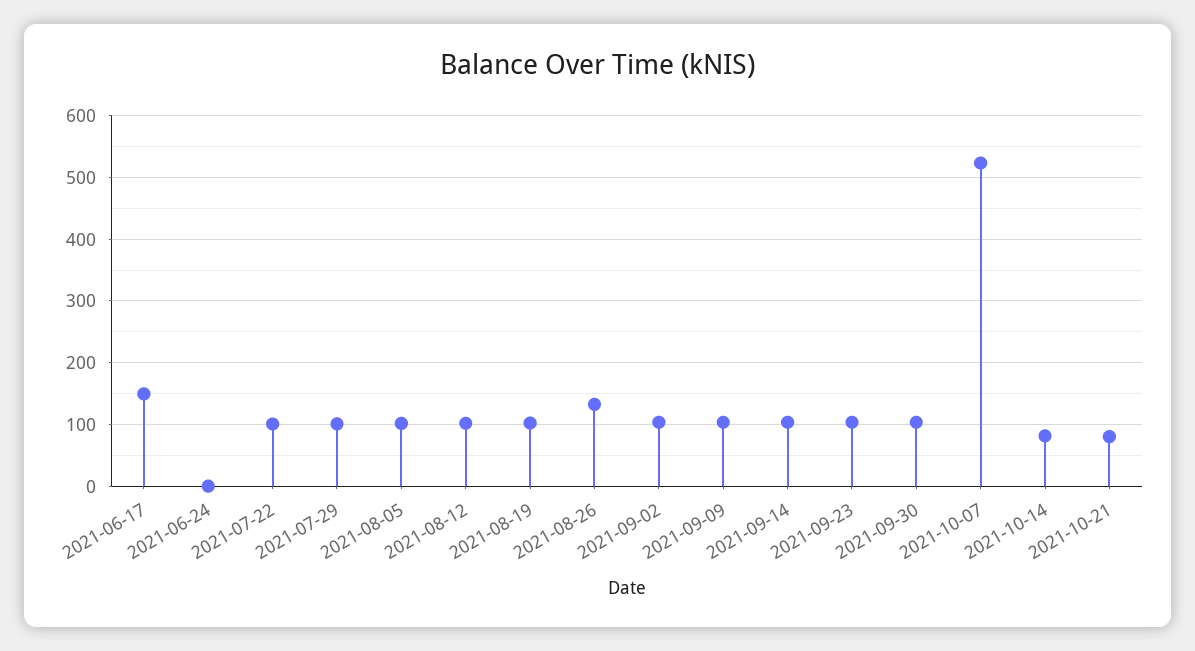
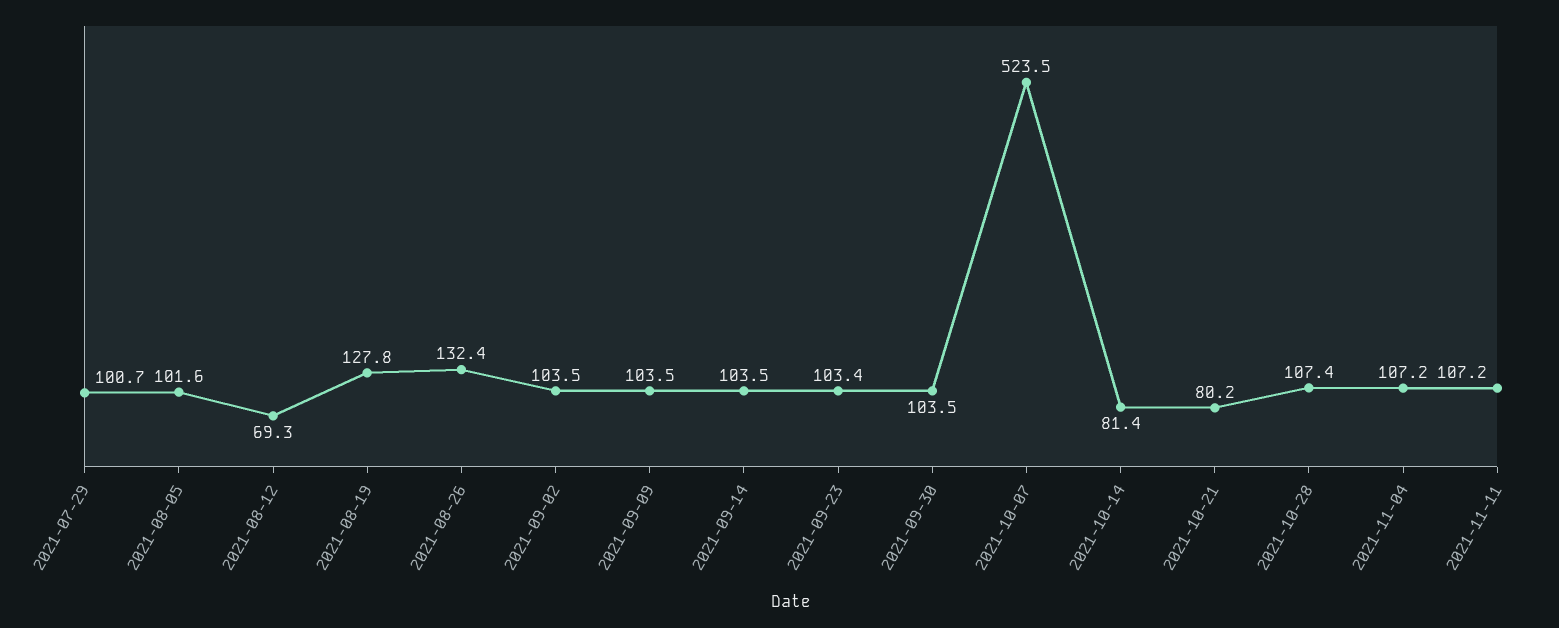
2021-06-17: 150 -> none
2021-06-24: 0 -> none
2021-07-22: 100 -> none
2021-08-12: 100 -> 69.3
2021-08-19: 100 -> 127.8
2021-10-28: none -> 107.4
2021-11-04: none -> 107.2
2021-11-11: none -> 107.2

